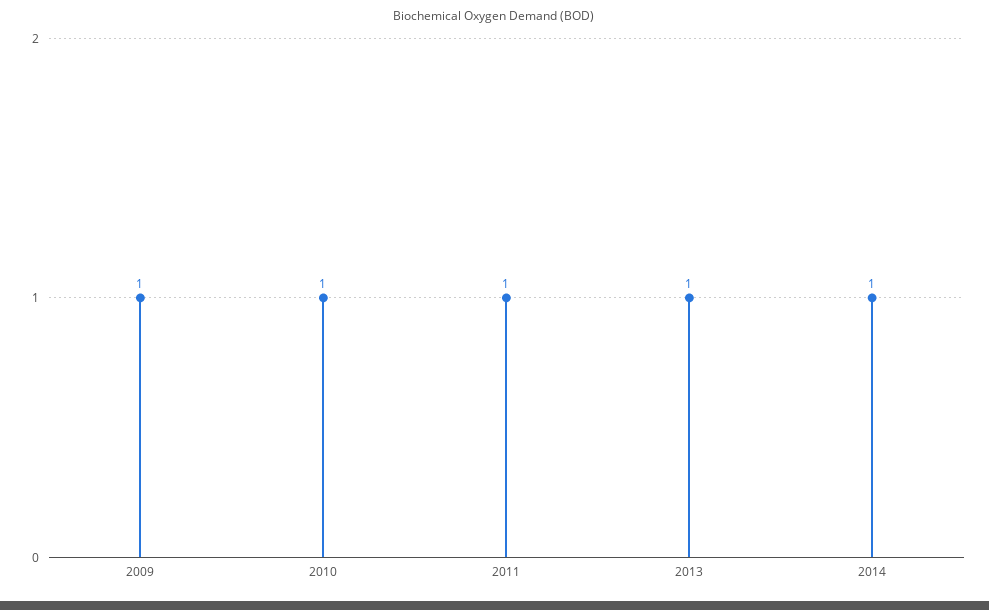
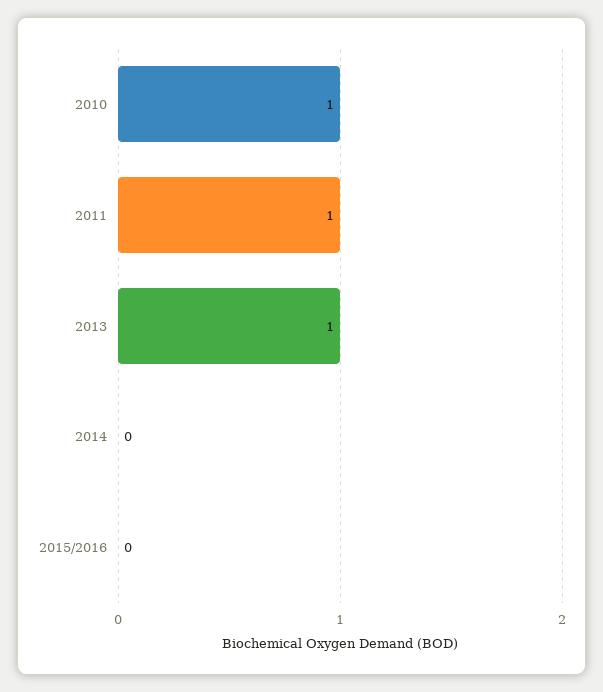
2009: 1 -> none
2014: 1 -> 0
2015/2016: none -> 0

